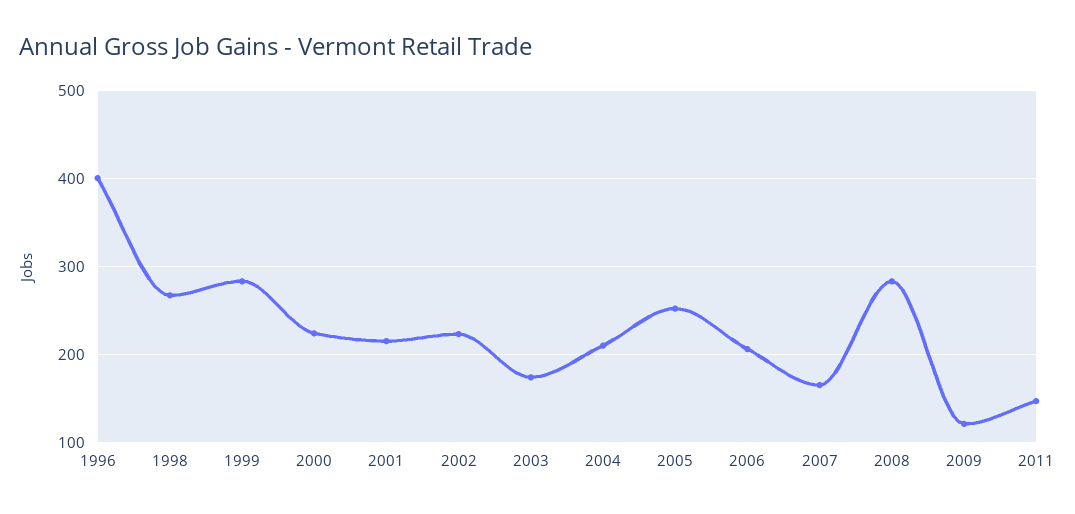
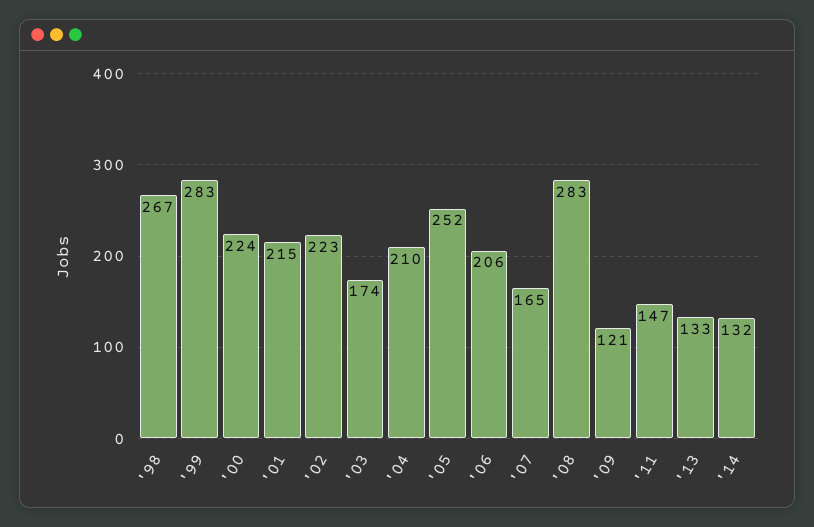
1996: 400 -> none
'13: none -> 133
'14: none -> 132

